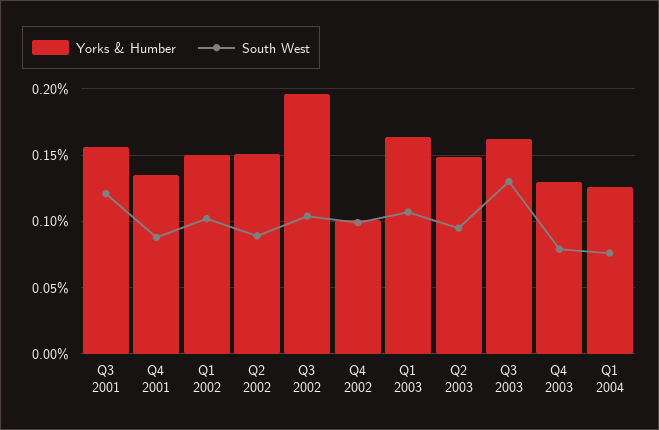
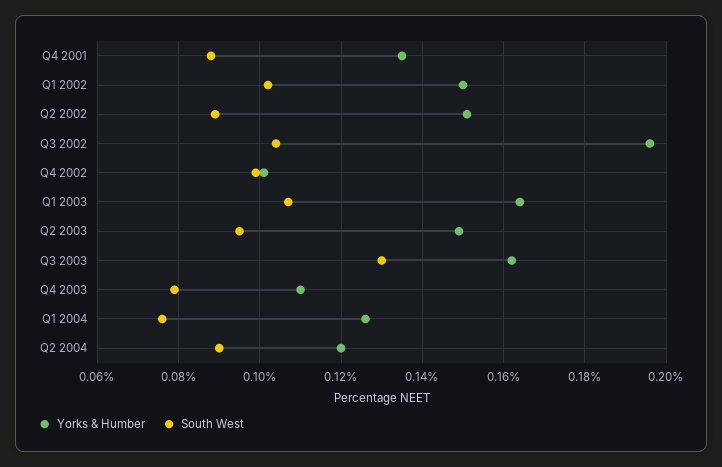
Yorks & Humber, Q3 2001: 0.155 -> none
South West, Q3 2001: 0.12 -> none
Yorks & Humber, Q4 2003: 0.13 -> 0.11
Yorks & Humber, Q2 2004: none -> 0.12
South West, Q2 2004: none -> 0.09

